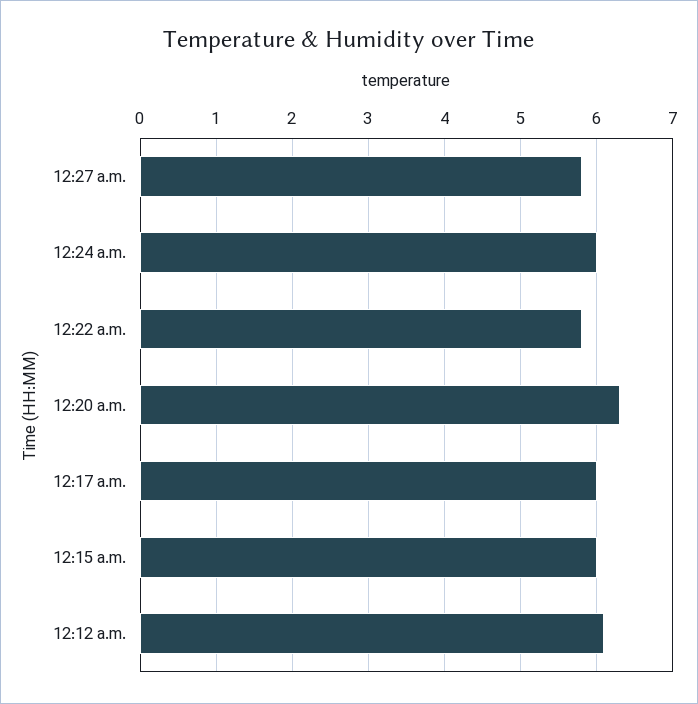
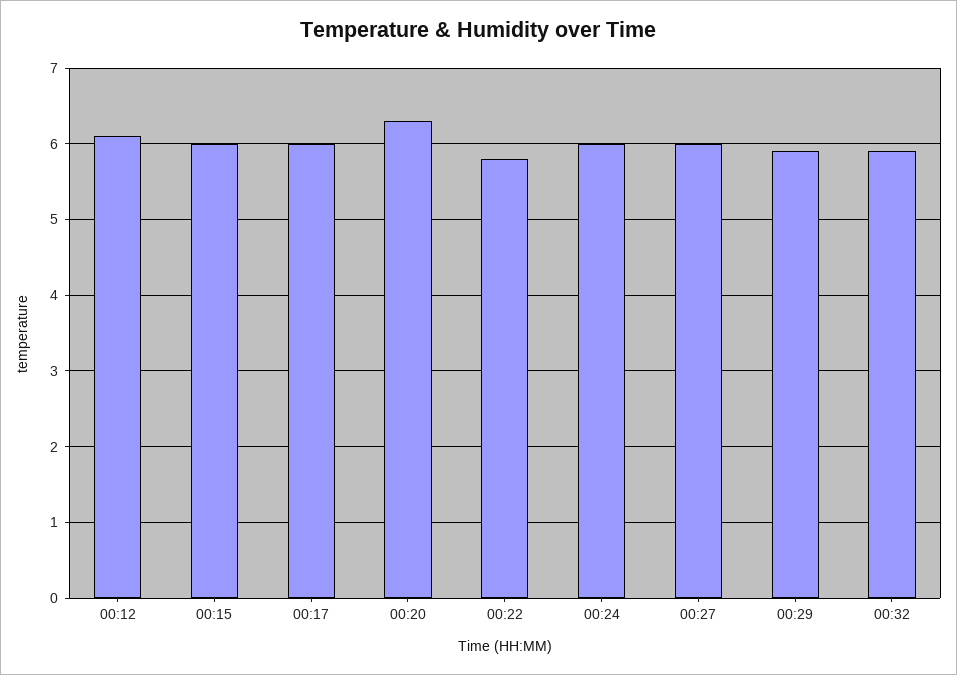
12:27 a.m.: 5.8 -> 6
00:29: none -> 5.9
00:32: none -> 5.9

